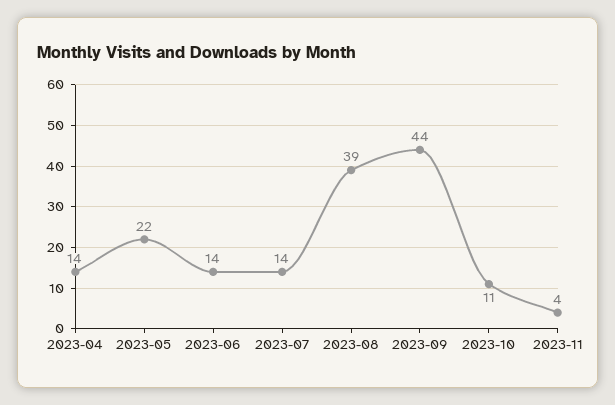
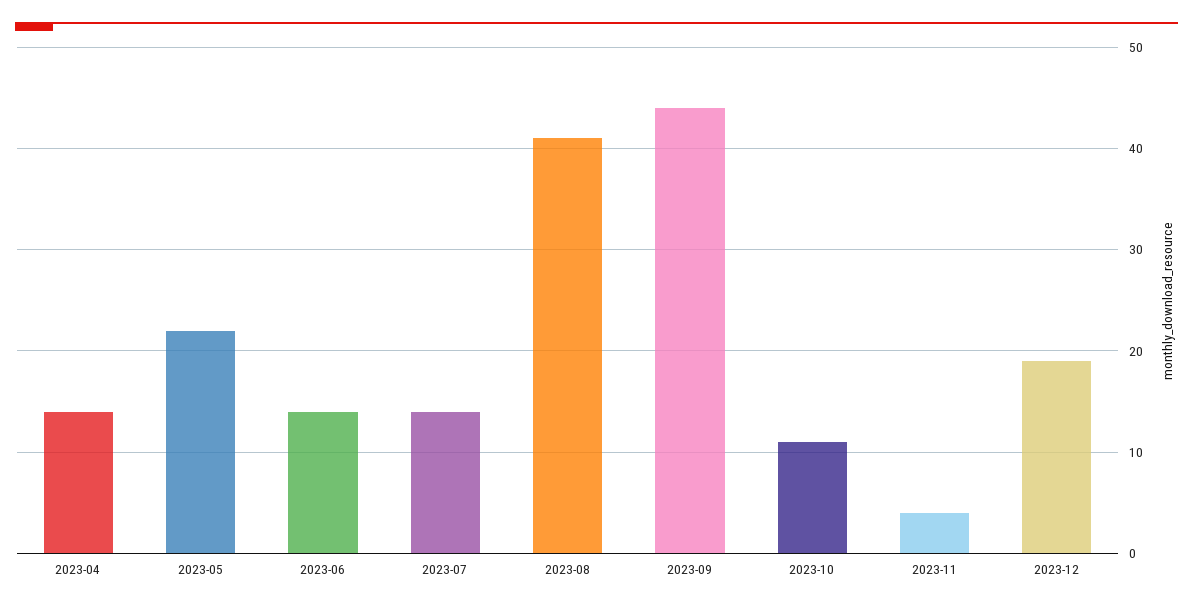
2023-08: 39 -> 41
2023-12: none -> 19

